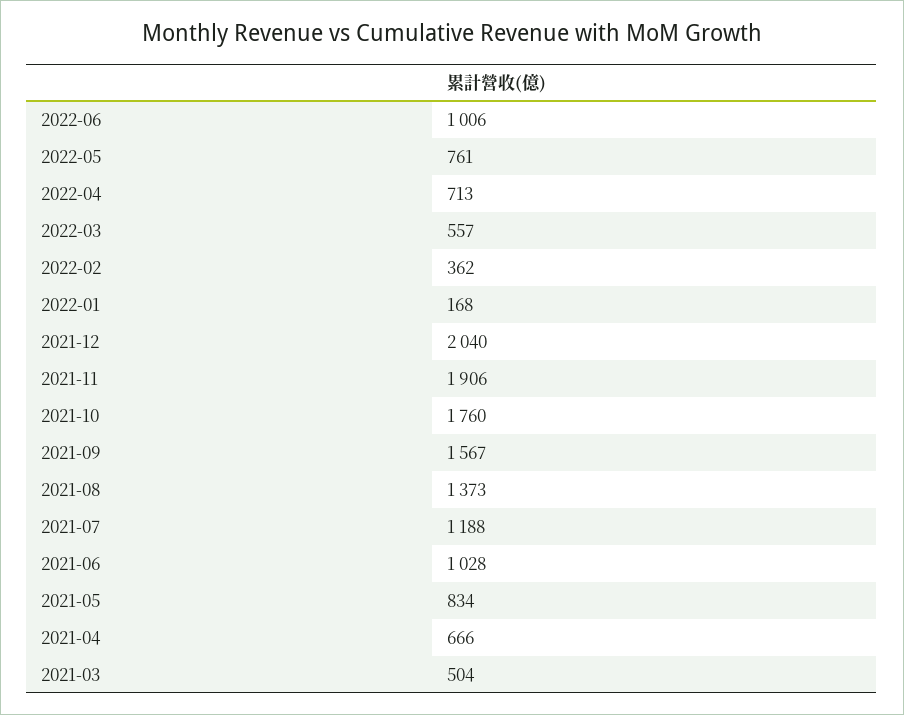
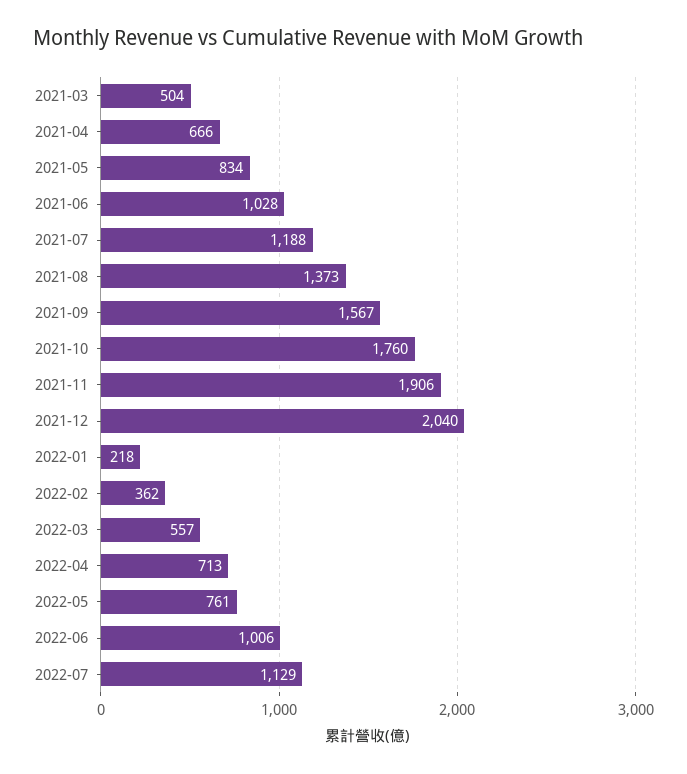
2022-01: 168 -> 218
2022-07: none -> 1129

